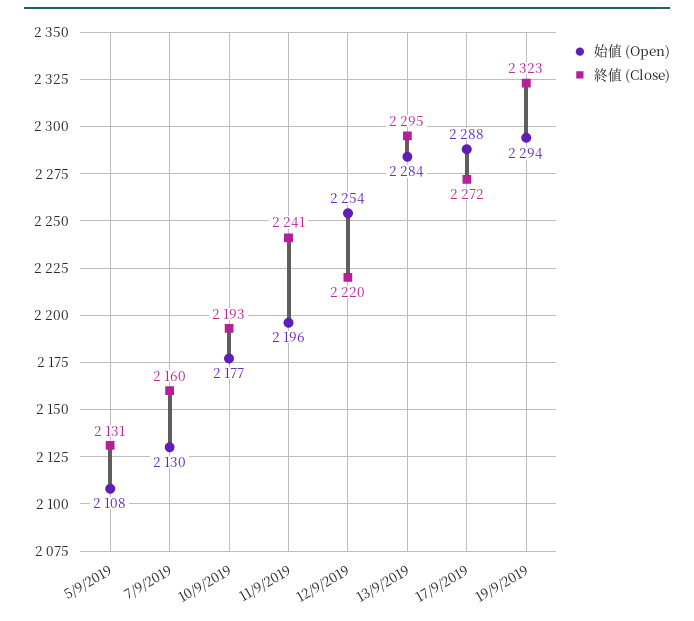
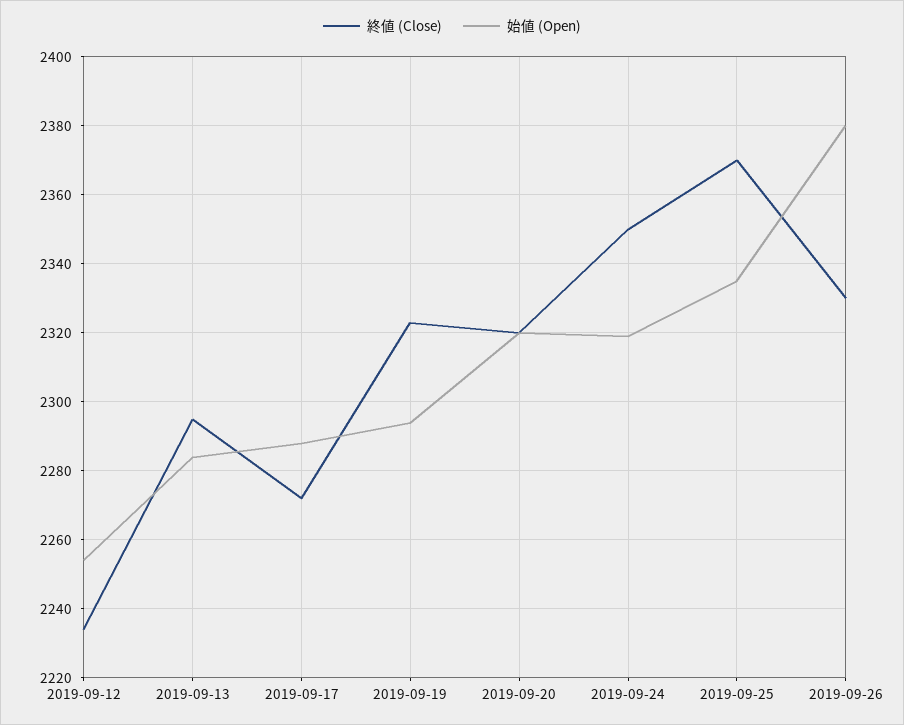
始値 (Open), 5/9/2019: 2108 -> none
終値 (Close), 5/9/2019: 2131 -> none
始値 (Open), 7/9/2019: 2130 -> none
終値 (Close), 7/9/2019: 2160 -> none
始値 (Open), 10/9/2019: 2177 -> none
終値 (Close), 10/9/2019: 2193 -> none
始値 (Open), 11/9/2019: 2196 -> none
終値 (Close), 11/9/2019: 2241 -> none
終値 (Close), 12/9/2019: 2220 -> 2235
終値 (Close), 2019-09-20: none -> 2320
始値 (Open), 2019-09-20: none -> 2320
終値 (Close), 2019-09-24: none -> 2350
始値 (Open), 2019-09-24: none -> 2320
終値 (Close), 2019-09-25: none -> 2370
始値 (Open), 2019-09-25: none -> 2335
終値 (Close), 2019-09-26: none -> 2330
始値 (Open), 2019-09-26: none -> 2380

